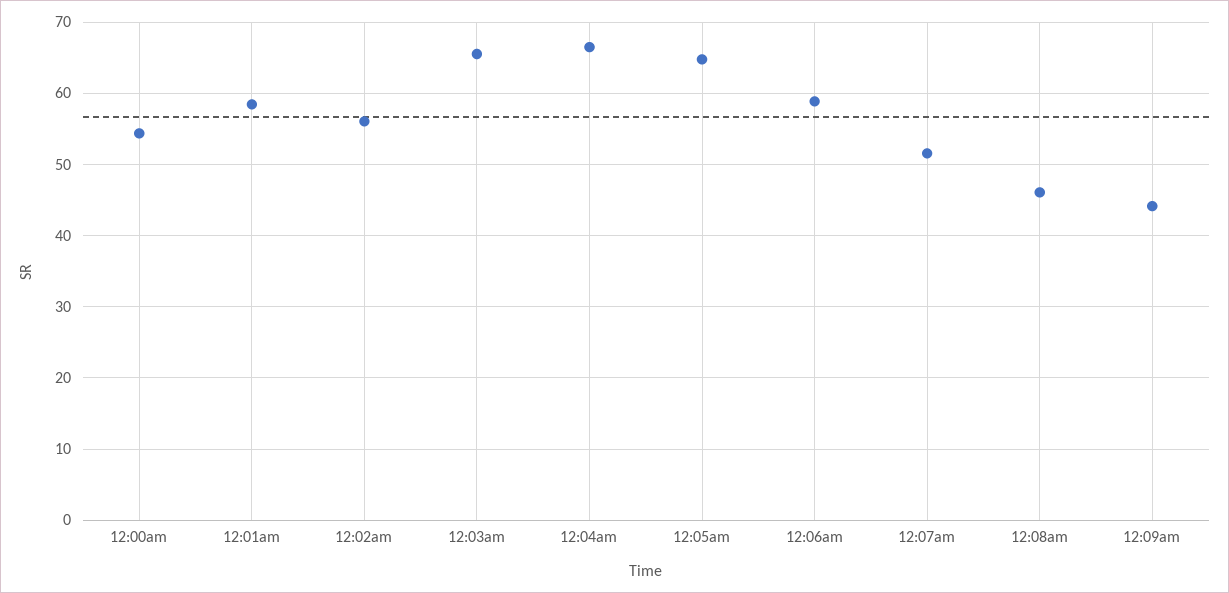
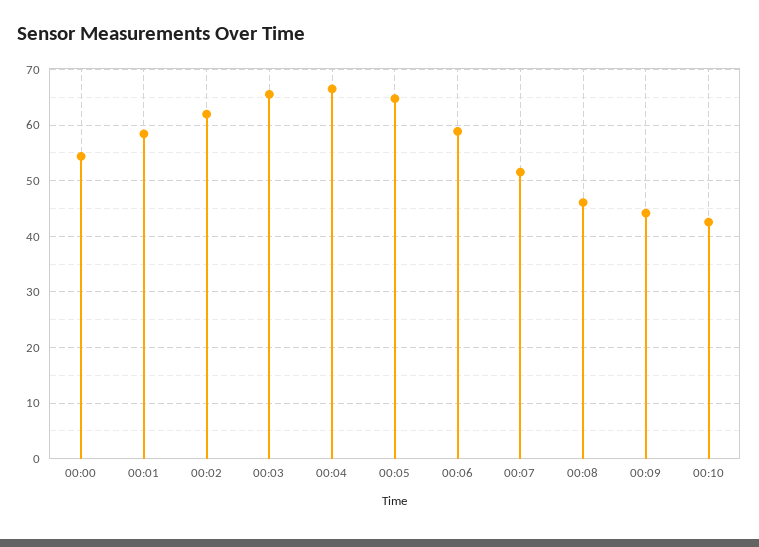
12:02am: 56 -> 62
00:10: none -> 42

